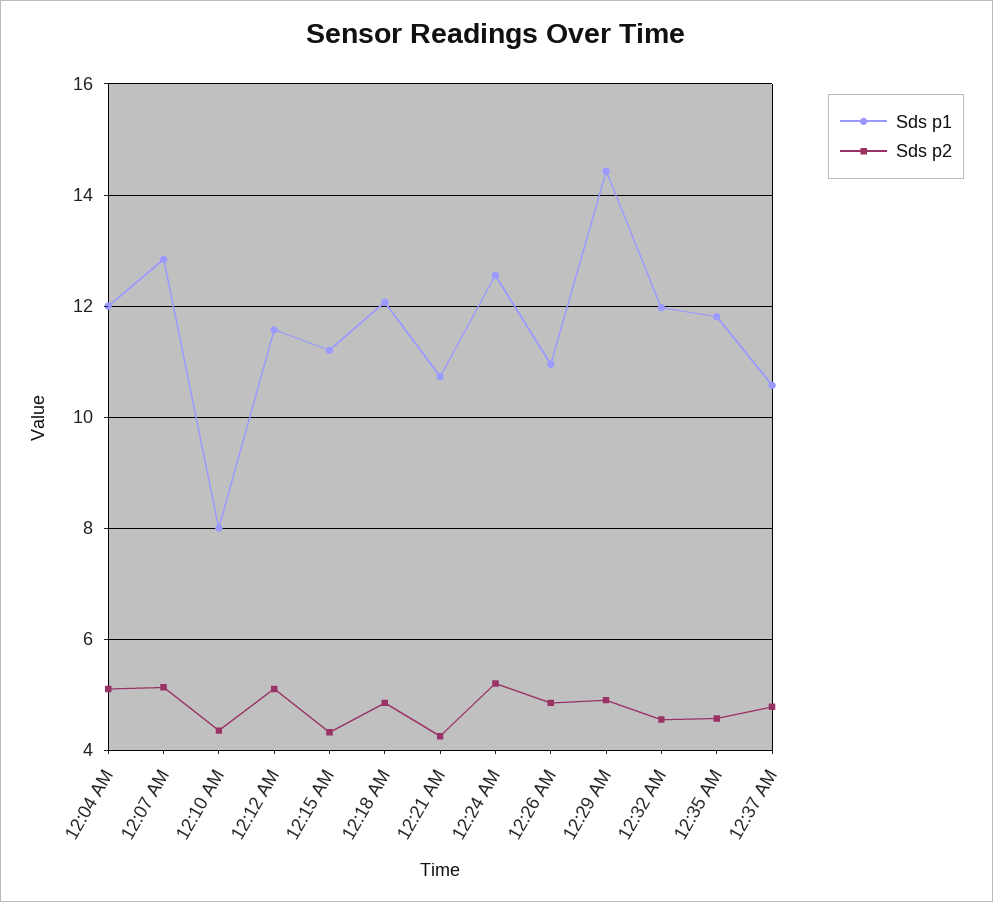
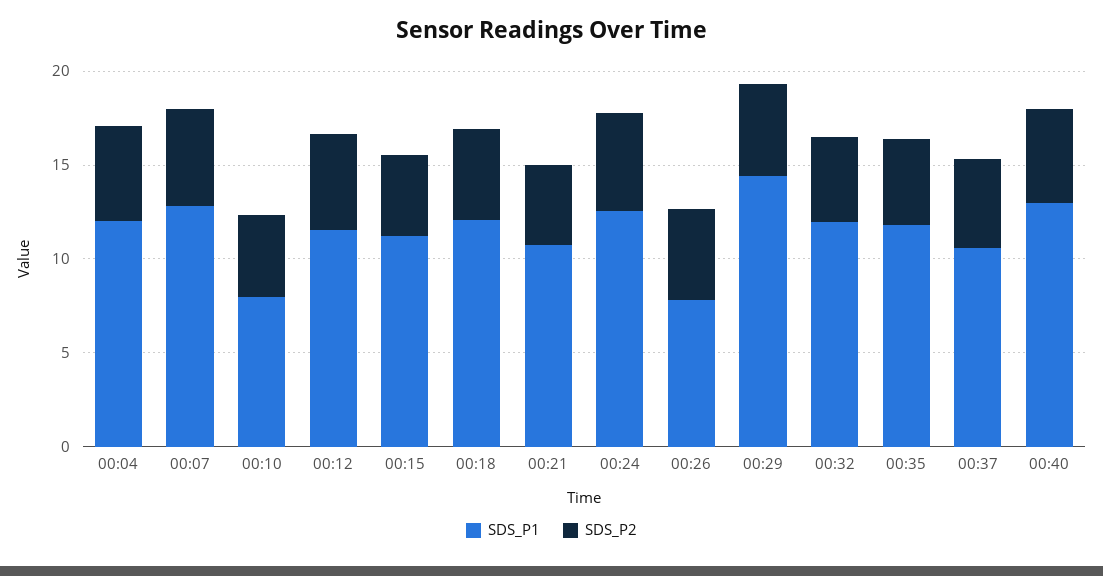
Sds p1, 12:26 AM: 11 -> 8
Sds p1, 00:40: none -> 13
Sds p2, 00:40: none -> 5

